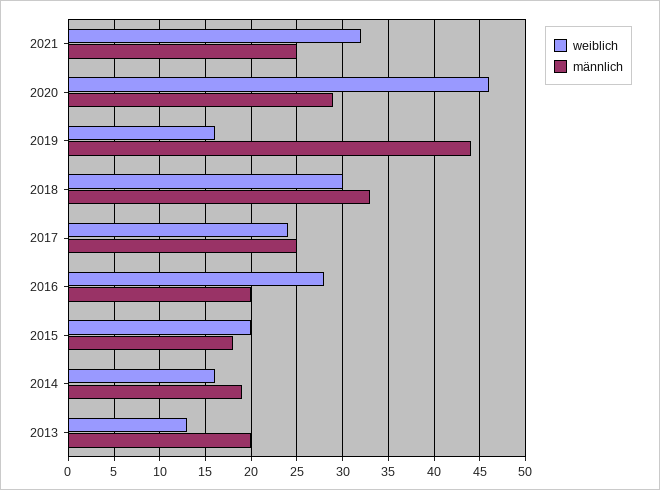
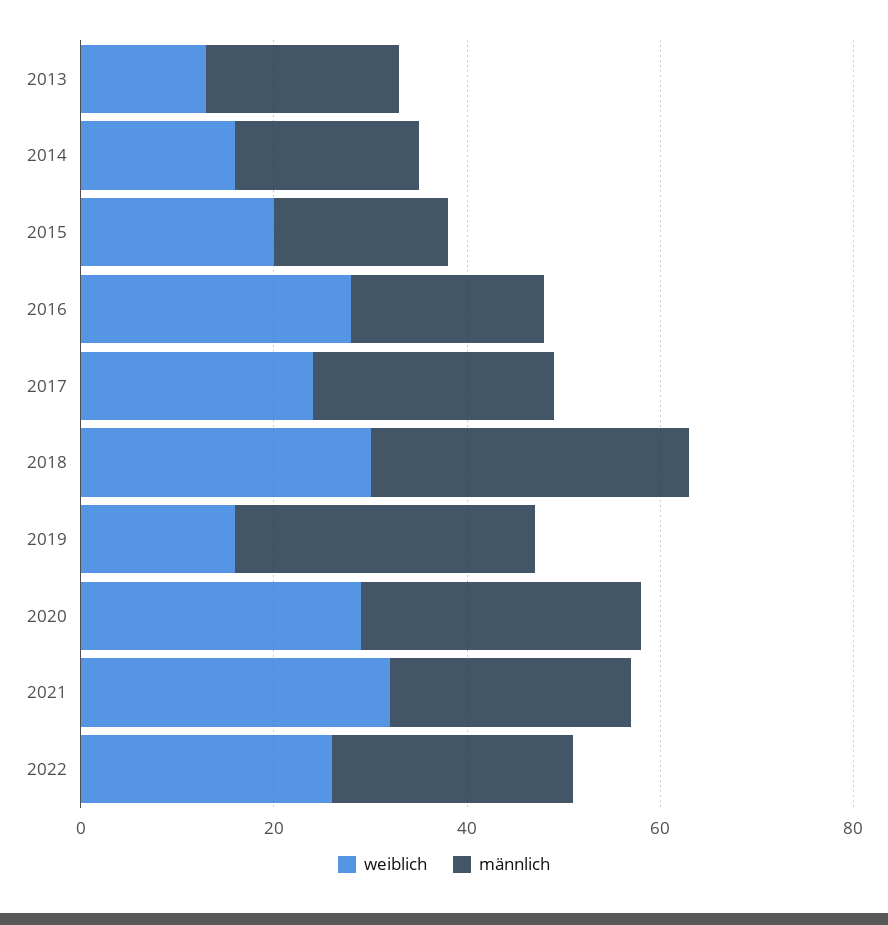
weiblich, 2020: 46 -> 30
männlich, 2019: 44 -> 30
weiblich, 2022: none -> 25
männlich, 2022: none -> 25

